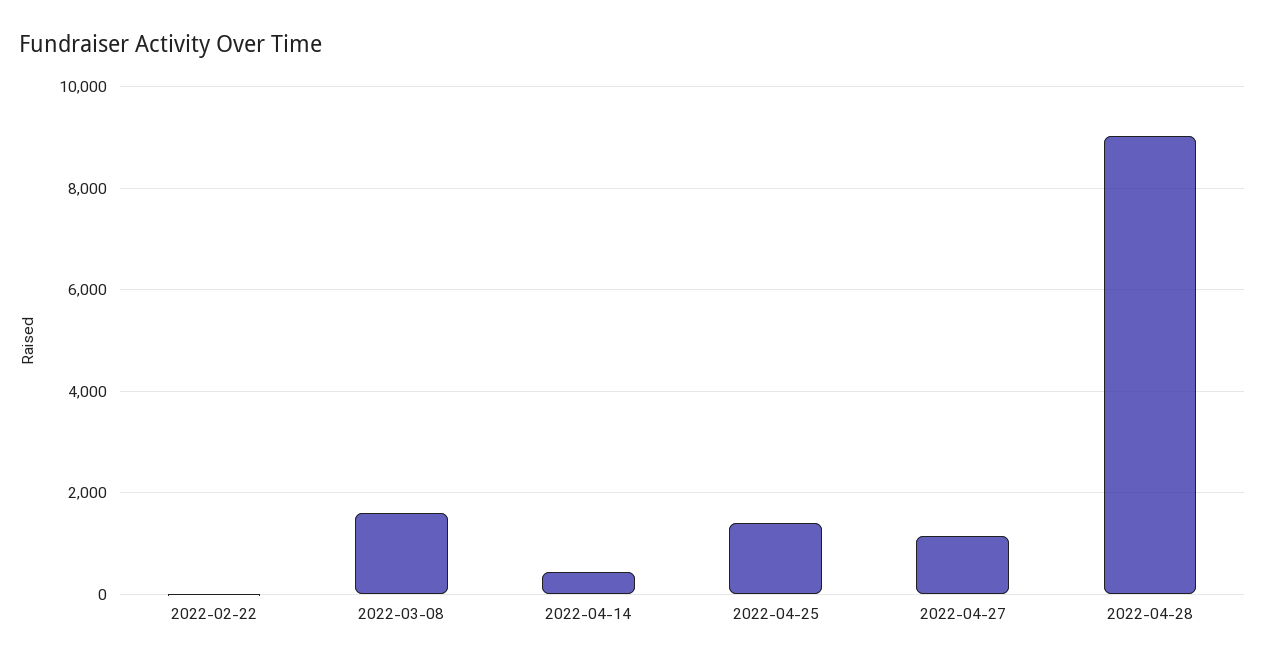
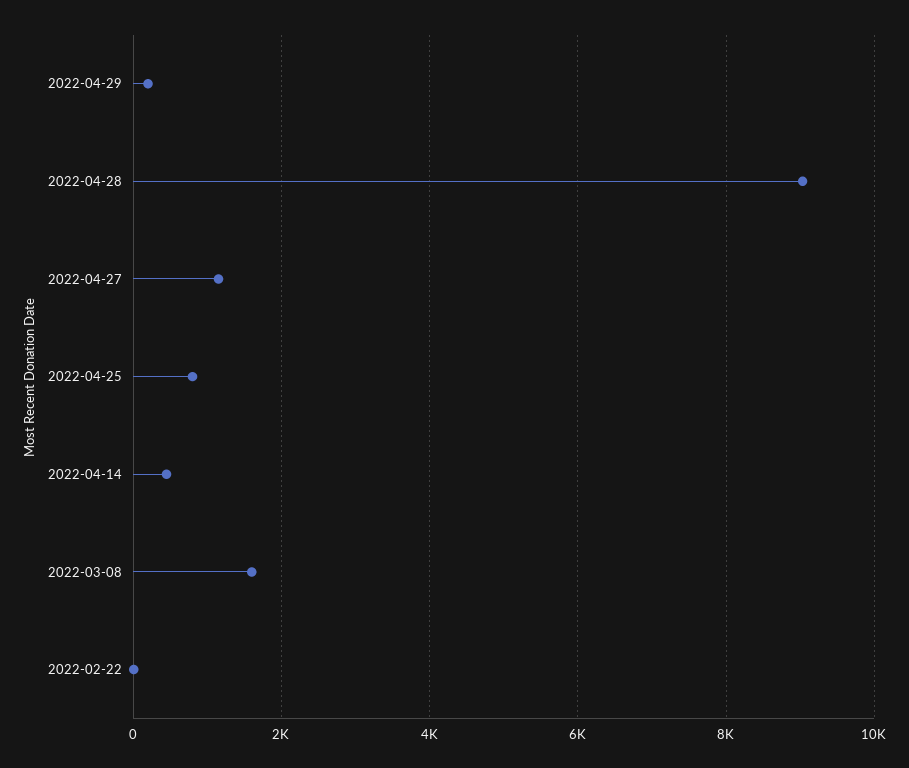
2022-04-25: 1400 -> 800
2022-04-29: none -> 200

